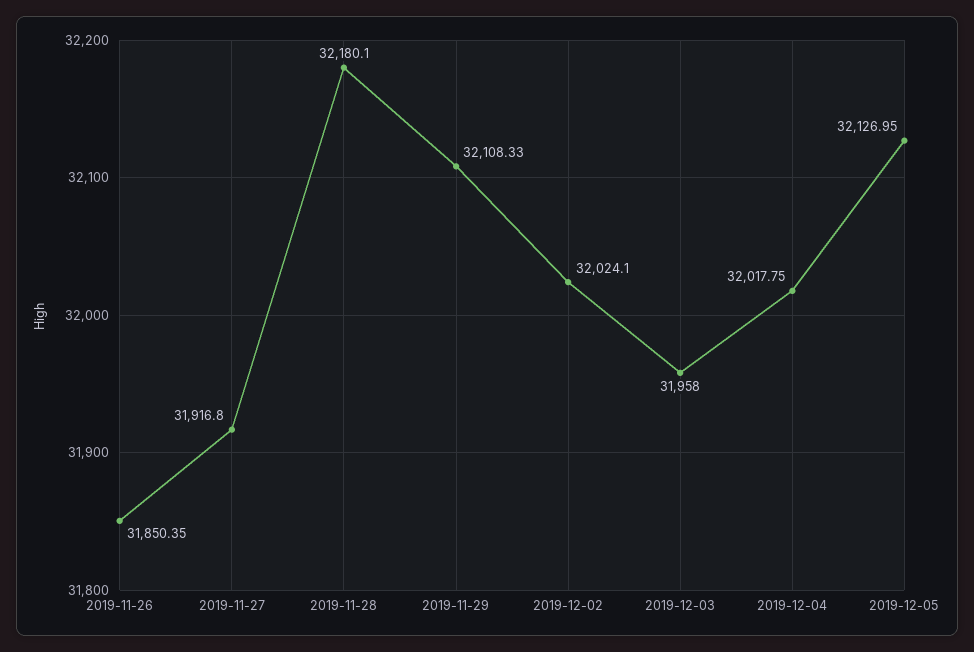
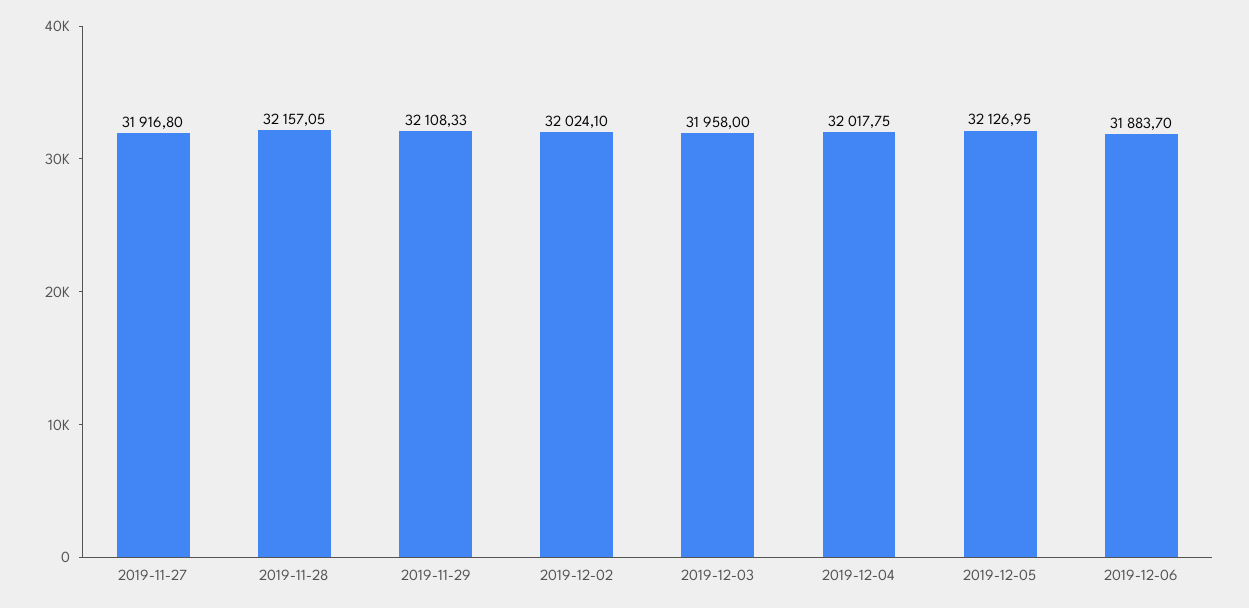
2019-11-26: 31850.35 -> none
2019-11-28: 32180.1 -> 32157.05
2019-12-06: none -> 31883.7

